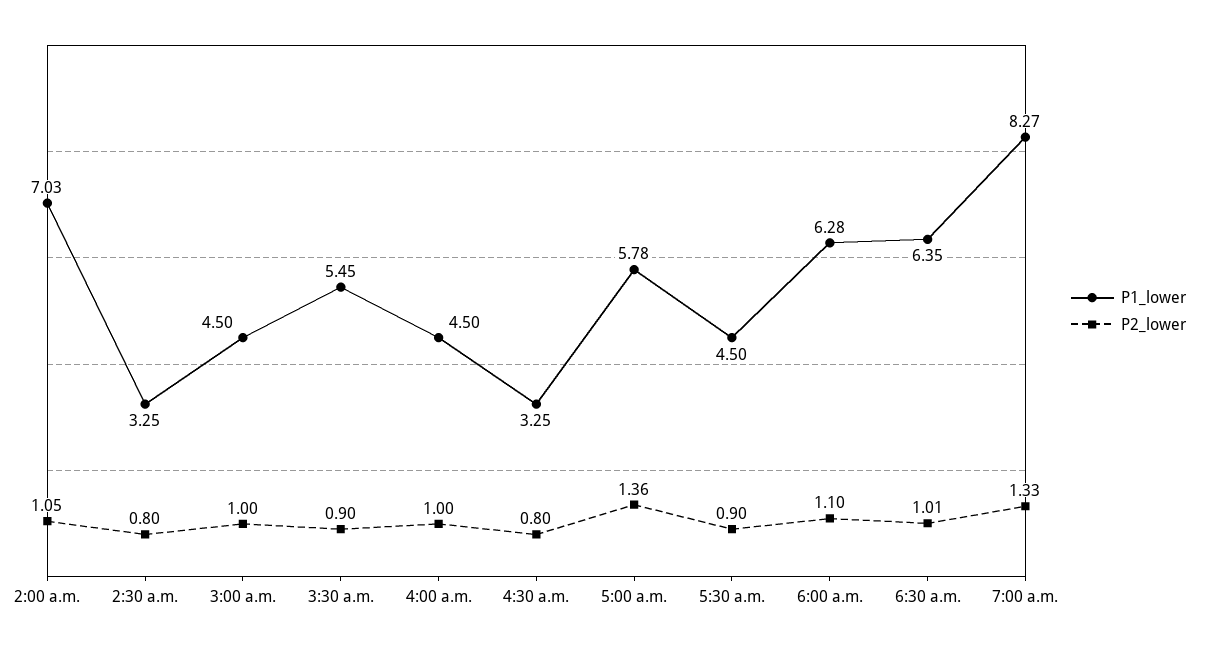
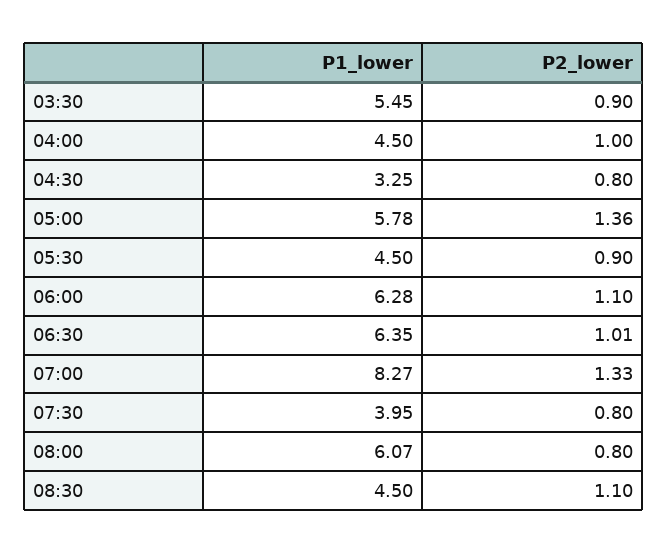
P1_lower, 2:00 a.m.: 7.03 -> none
P2_lower, 2:00 a.m.: 1.05 -> none
P1_lower, 2:30 a.m.: 3.25 -> none
P2_lower, 2:30 a.m.: 0.8 -> none
P1_lower, 3:00 a.m.: 4.5 -> none
P2_lower, 3:00 a.m.: 1 -> none
P1_lower, 07:30: none -> 3.95
P2_lower, 07:30: none -> 0.8
P1_lower, 08:00: none -> 6.07
P2_lower, 08:00: none -> 0.8
P1_lower, 08:30: none -> 4.5
P2_lower, 08:30: none -> 1.1

